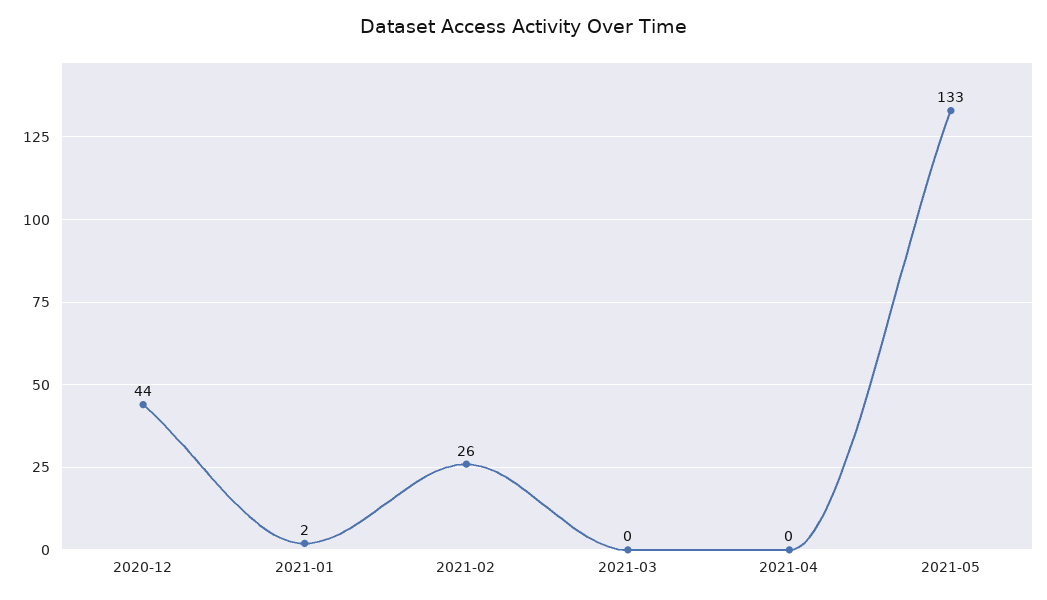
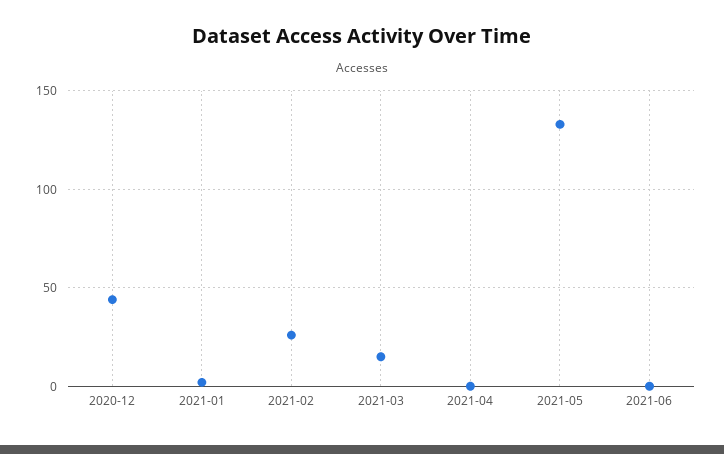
2021-03: 0 -> 15
2021-06: none -> 0

